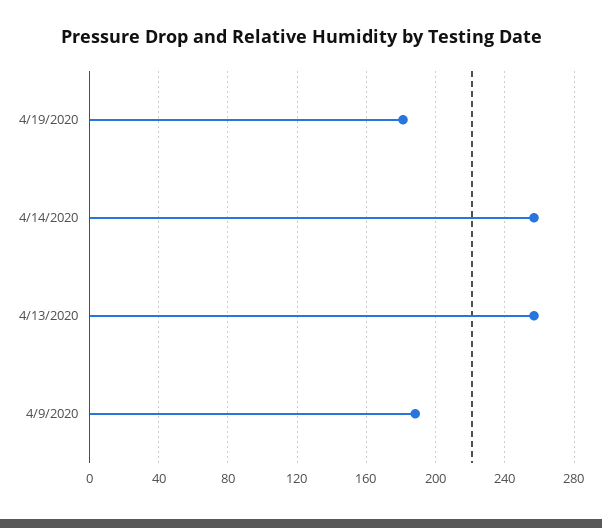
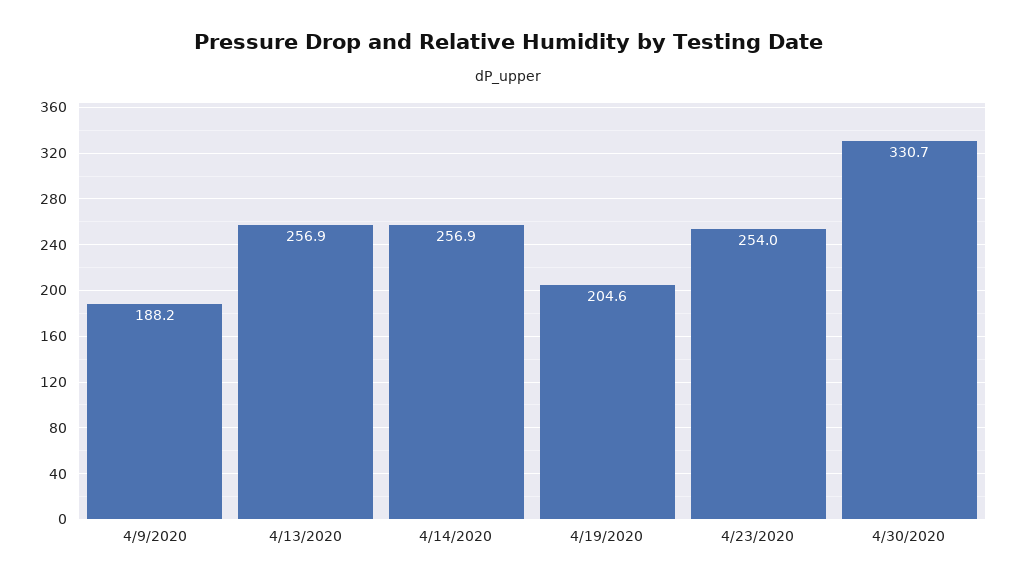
4/19/2020: 180 -> 204.6
4/23/2020: none -> 254
4/30/2020: none -> 330.7

